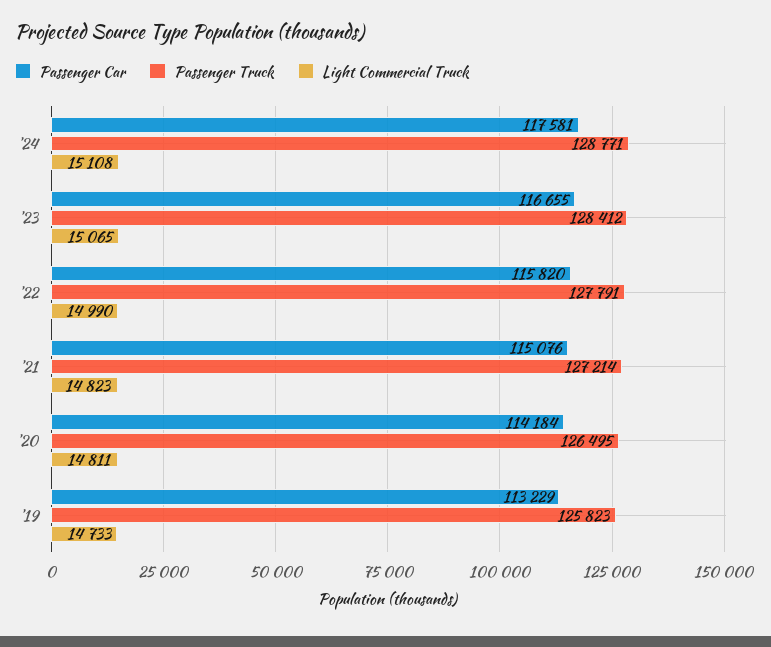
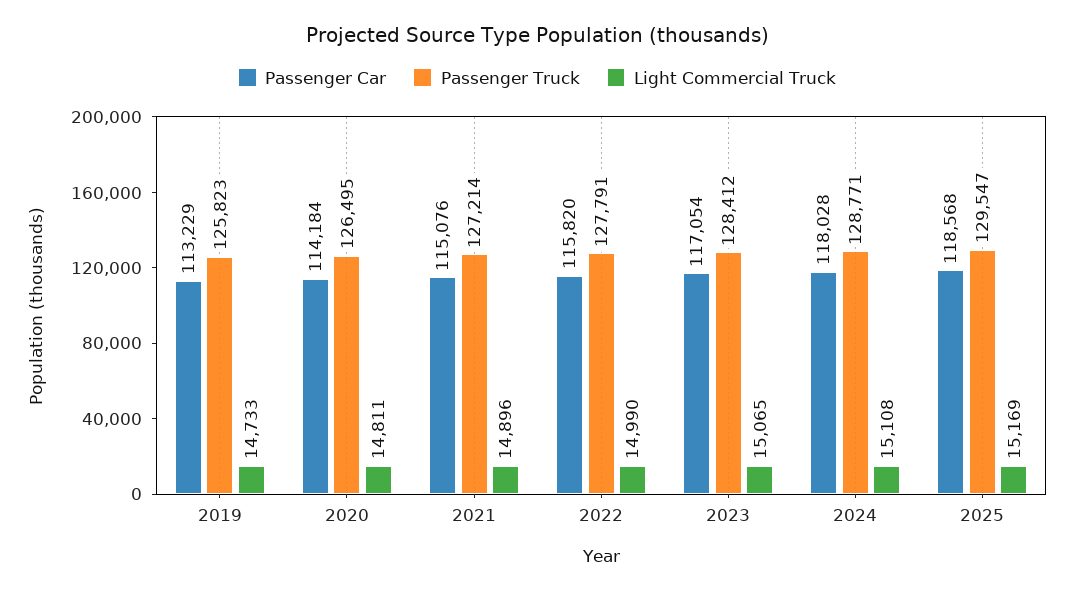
Passenger Car, '24: 117581 -> 118028
Passenger Car, '23: 116655 -> 117054
Light Commercial Truck, '21: 14823 -> 14896
Passenger Car, 2025: none -> 118568
Passenger Truck, 2025: none -> 129547
Light Commercial Truck, 2025: none -> 15169

